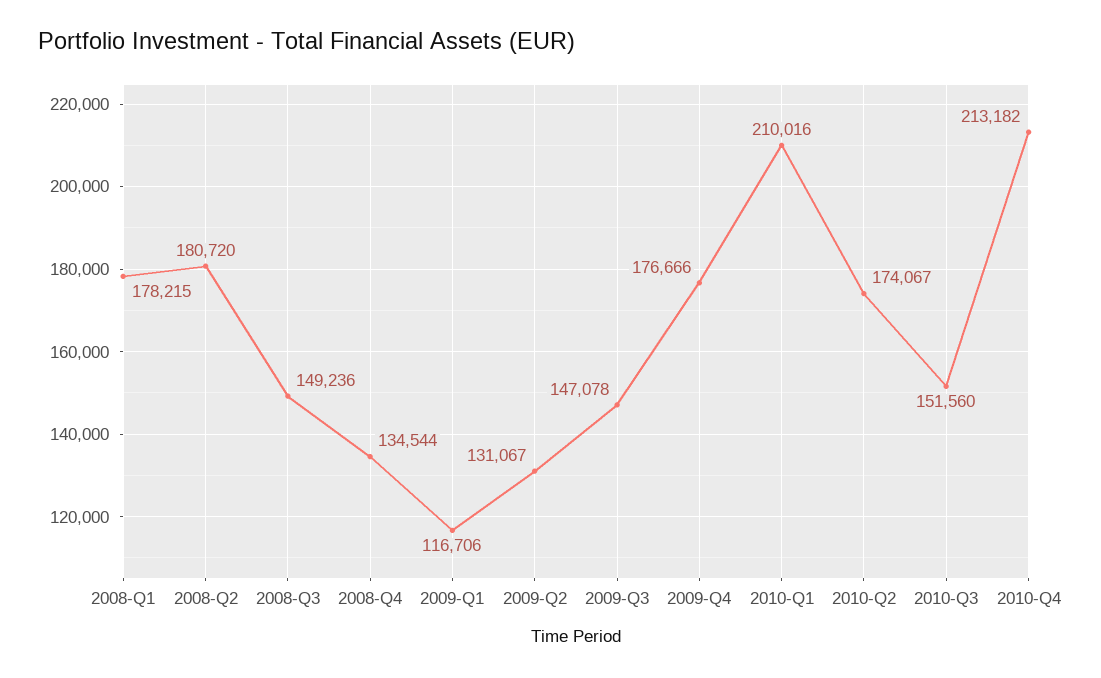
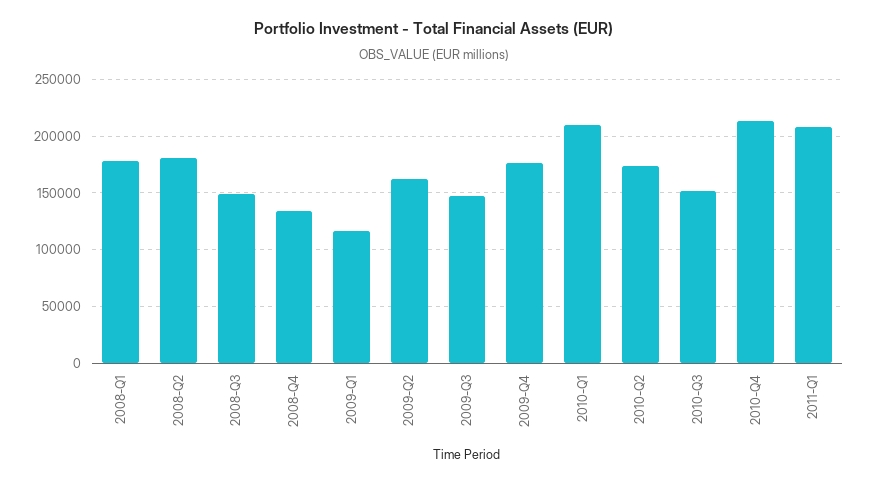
2009-Q2: 131067 -> 160000
2011-Q1: none -> 210000

